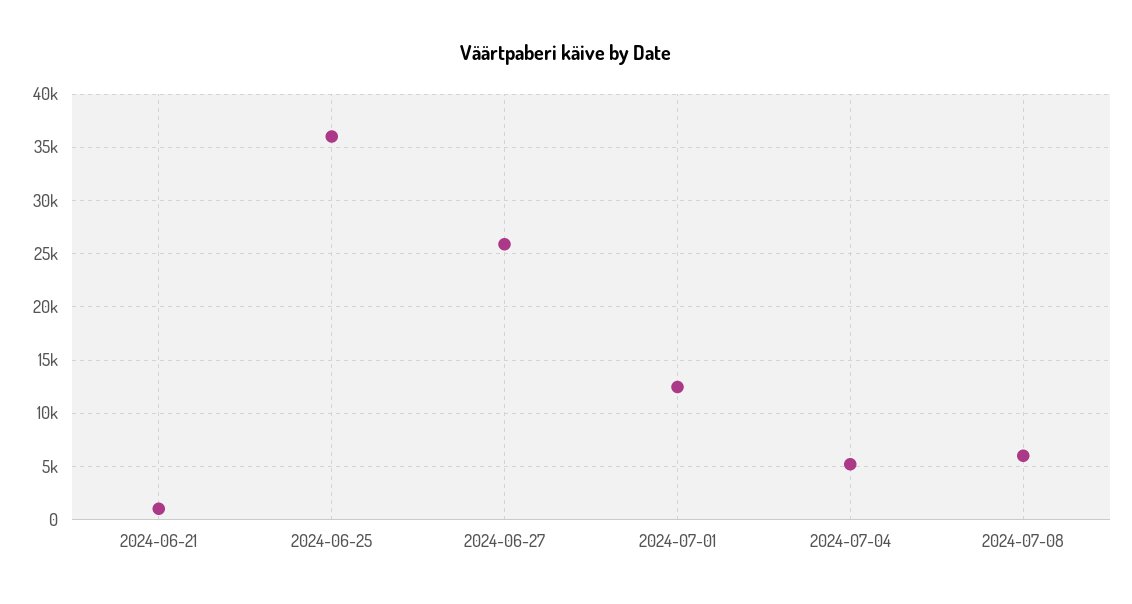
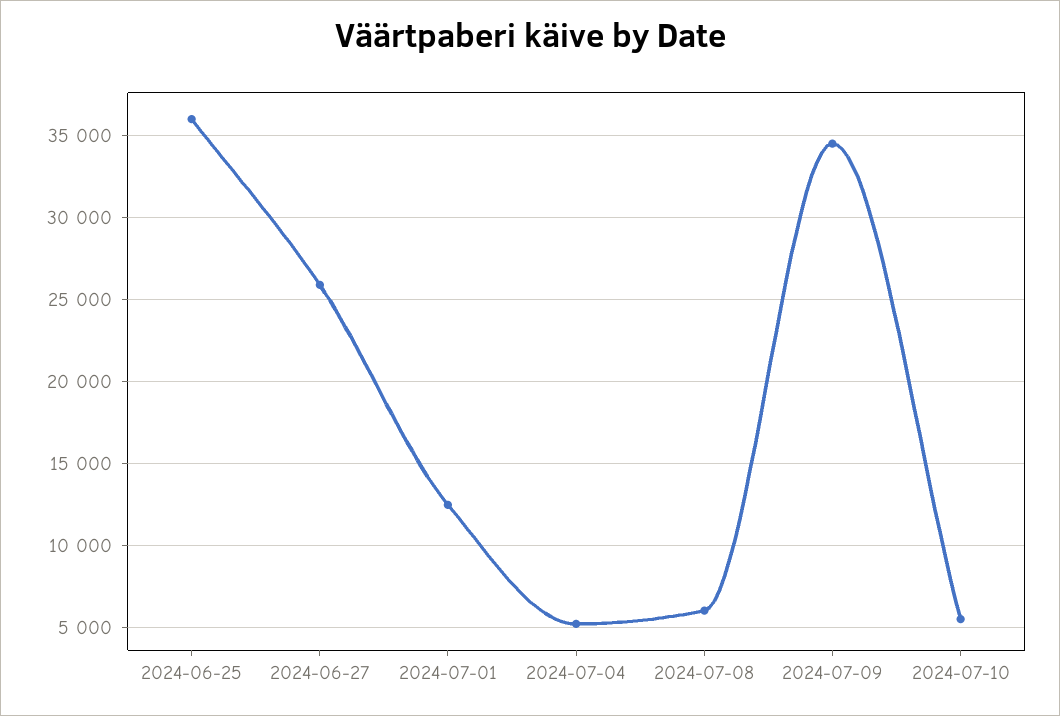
2024-06-21: 1000 -> none
2024-07-09: none -> 34500
2024-07-10: none -> 5500

